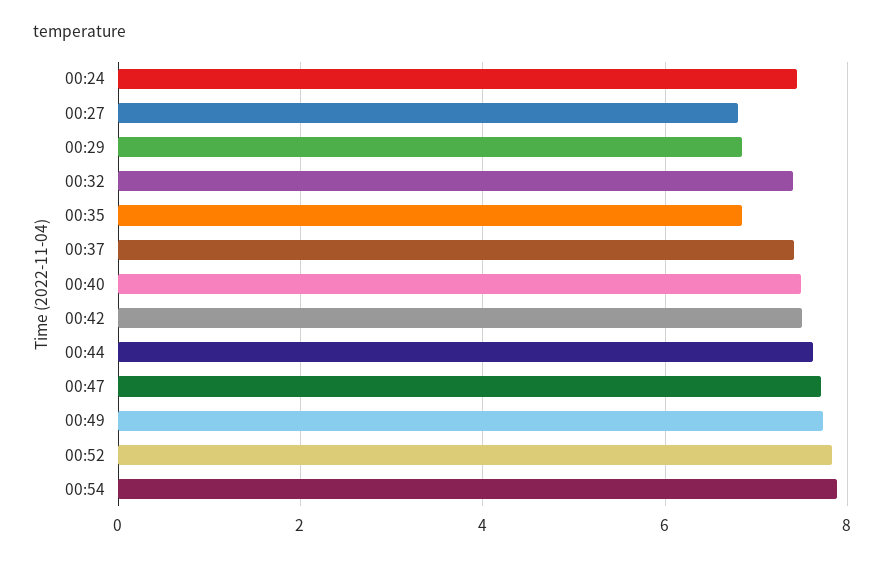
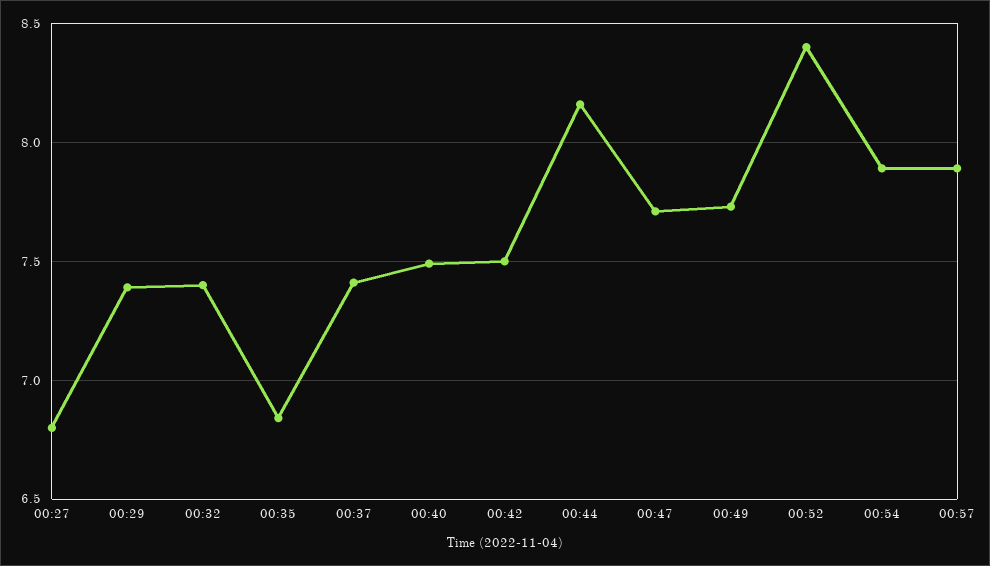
00:24: 7.4 -> none
00:29: 6.8 -> 7.4
00:44: 7.6 -> 8.15
00:52: 7.8 -> 8.4
00:57: none -> 7.9

